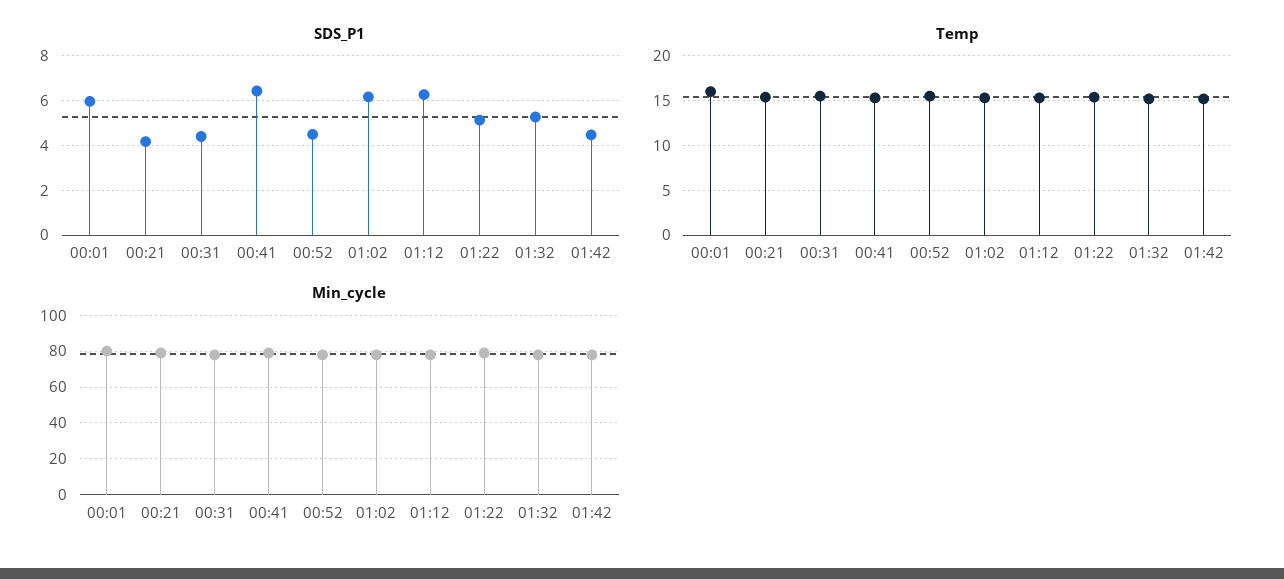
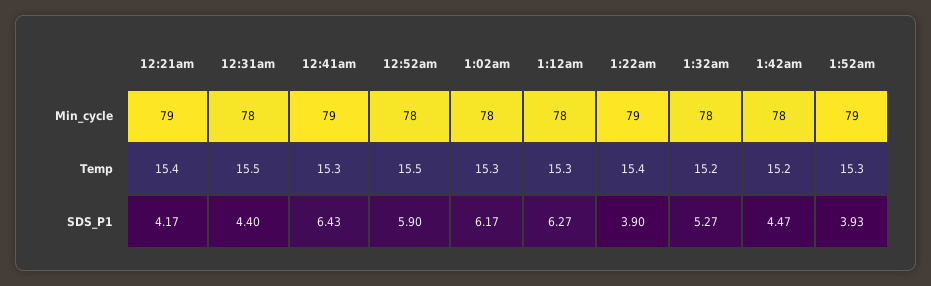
SDS_P1, 00:01: 6 -> none
SDS_P1, 00:52: 4.5 -> 5.9
SDS_P1, 01:22: 5 -> 3.9
Temp, 00:01: 16 -> none
Min_cycle, 00:01: 80 -> none
Min_cycle, 1:52am: none -> 79
Temp, 1:52am: none -> 15.3
SDS_P1, 1:52am: none -> 3.93

